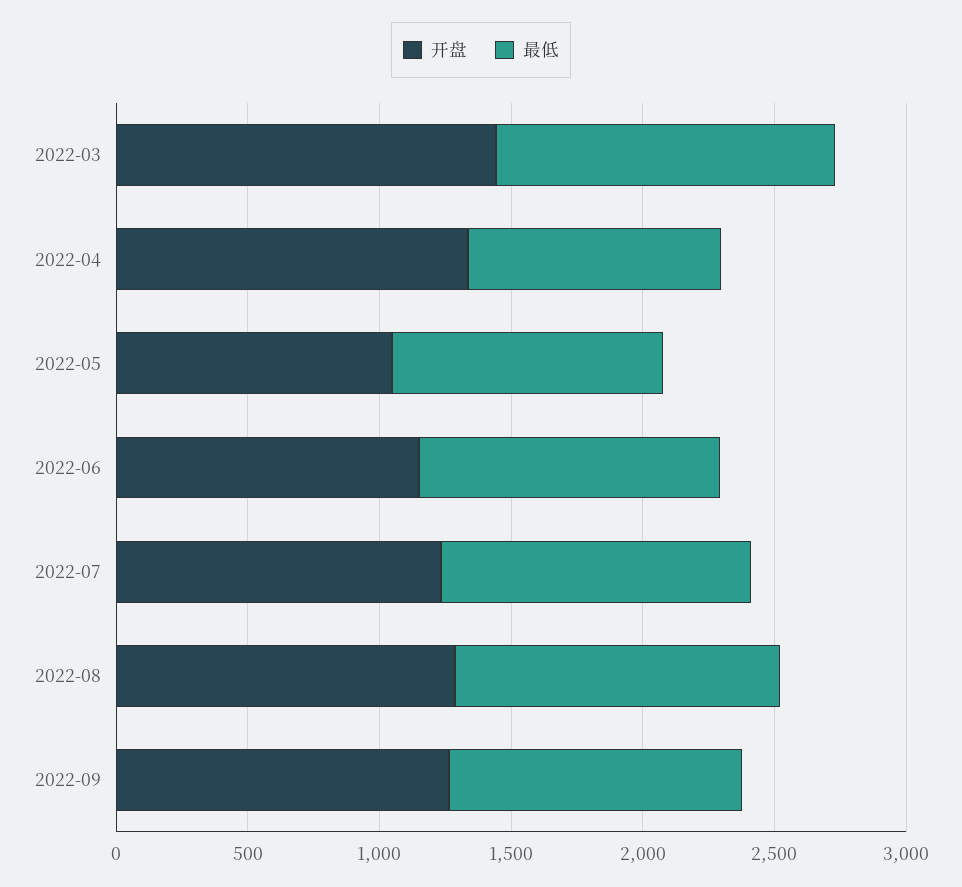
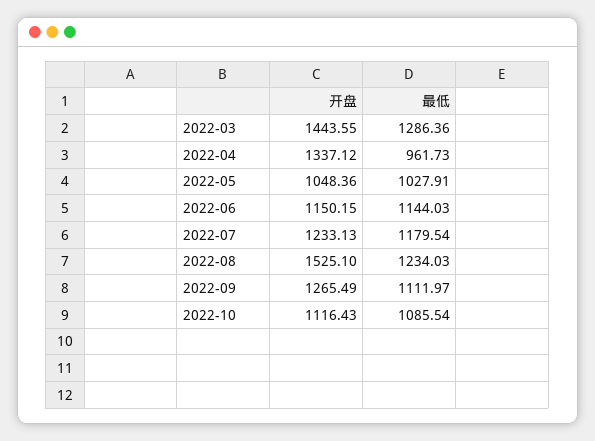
开盘, 2022-08: 1300 -> 1525.1
开盘, 2022-10: none -> 1116.43
最低, 2022-10: none -> 1085.54

